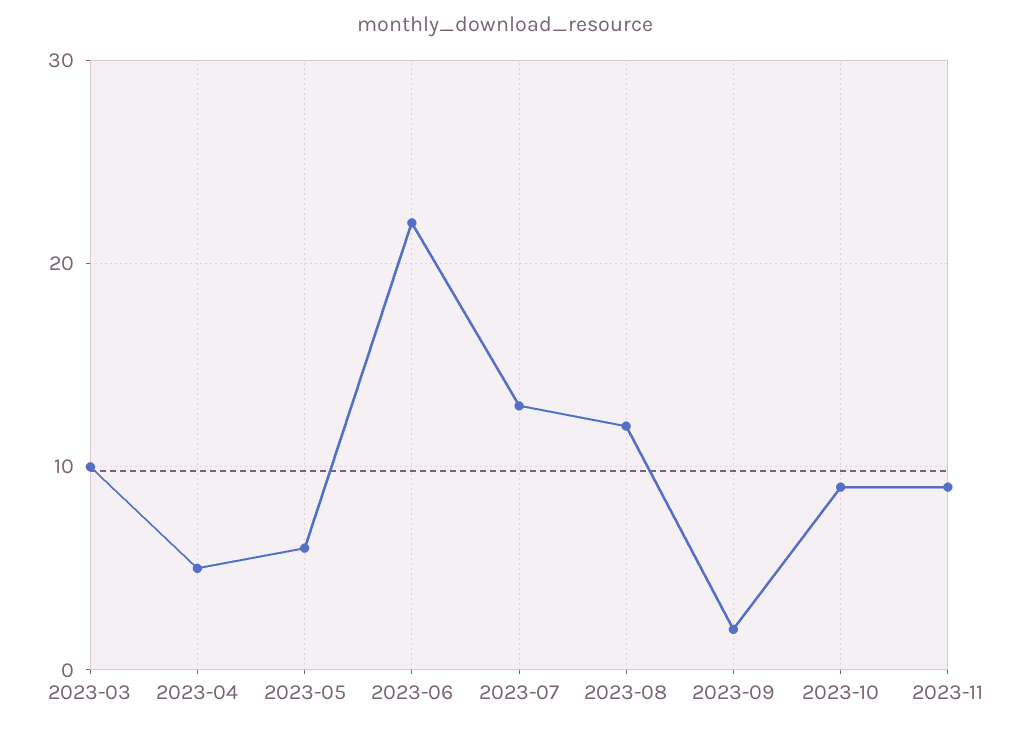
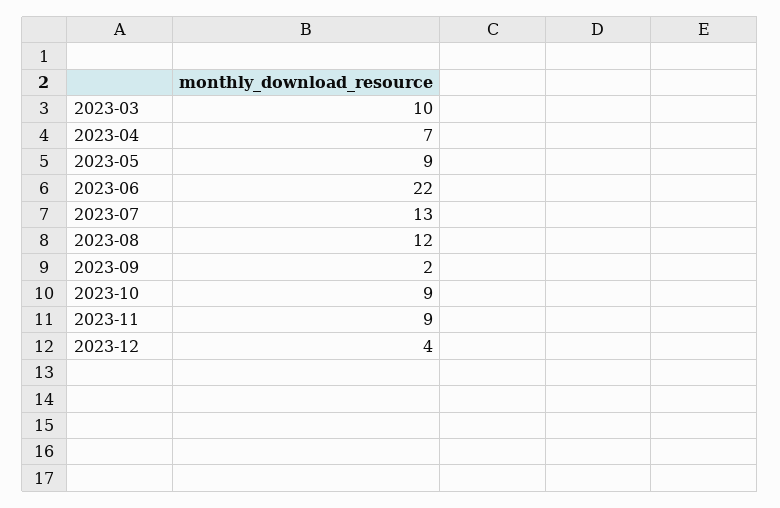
2023-04: 5 -> 7
2023-05: 6 -> 9
2023-12: none -> 4

